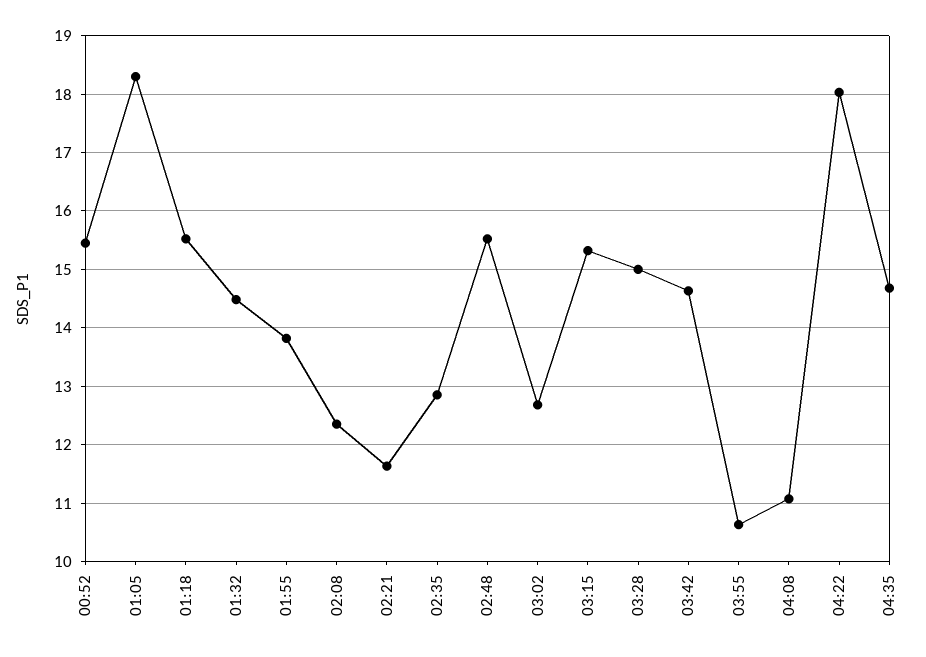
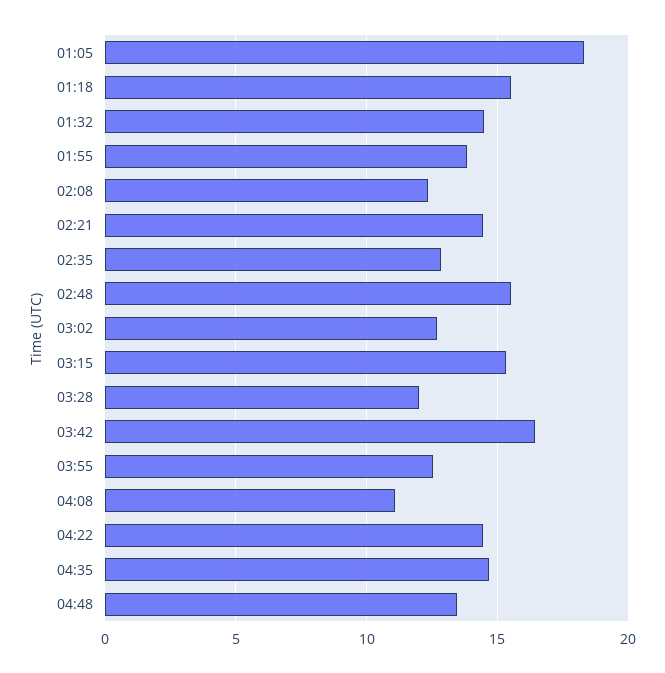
00:52: 15.4 -> none
02:21: 11.6 -> 14.5
03:28: 15 -> 12
03:42: 14.6 -> 16.5
03:55: 10.6 -> 12.5
04:22: 18 -> 14.5
04:48: none -> 13.5

